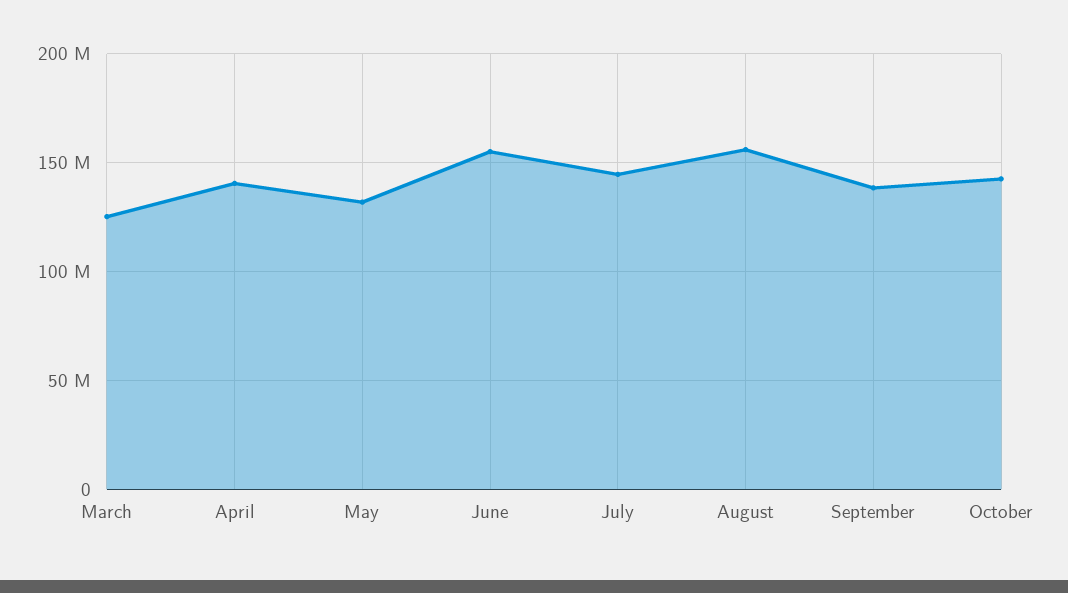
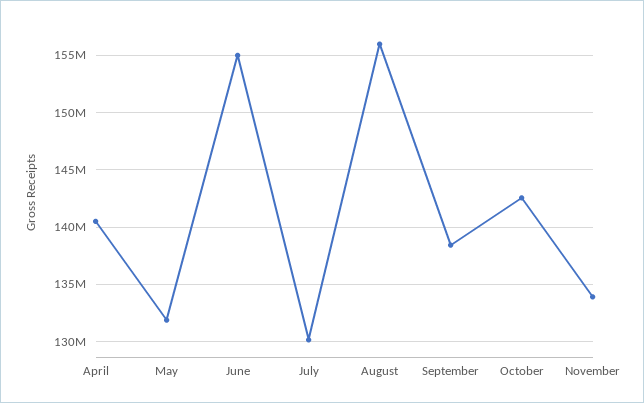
March: 125000000 -> none
July: 145000000 -> 130000000
November: none -> 134000000

